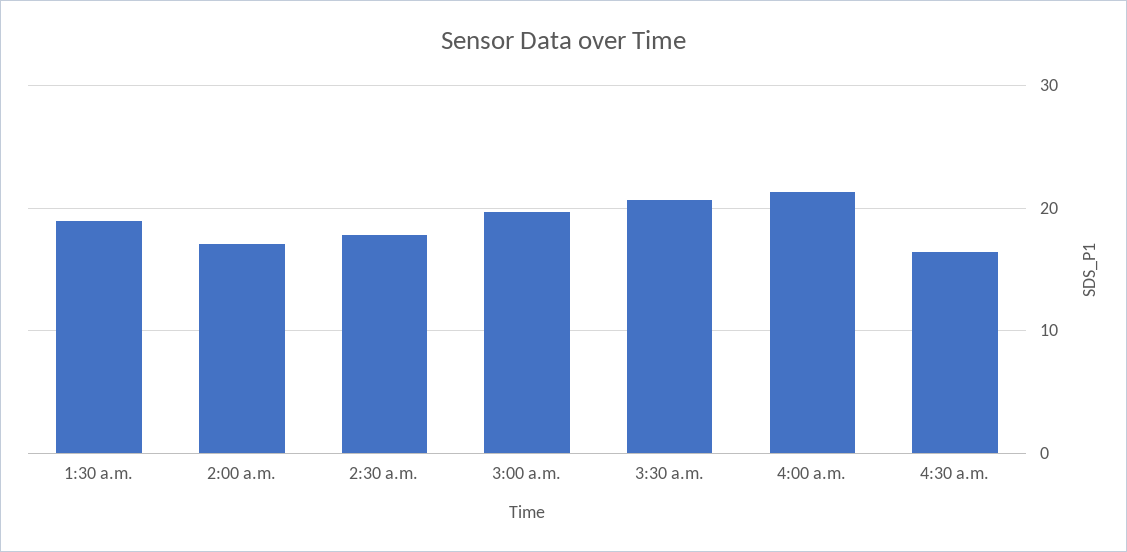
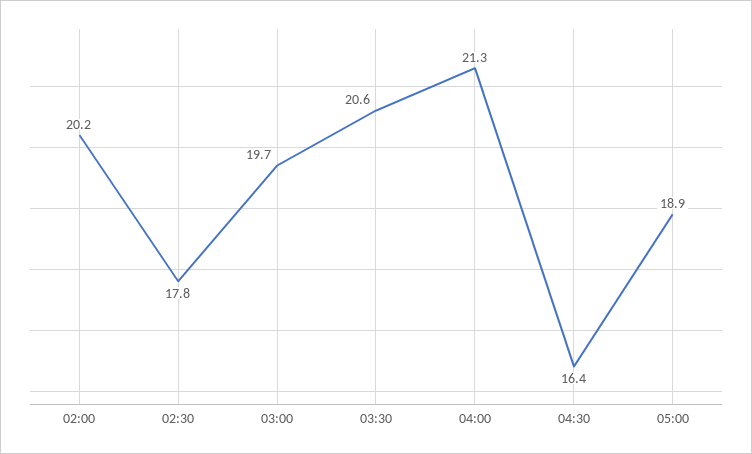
1:30 a.m.: 19 -> none
2:00 a.m.: 17 -> 20.2
05:00: none -> 18.9

